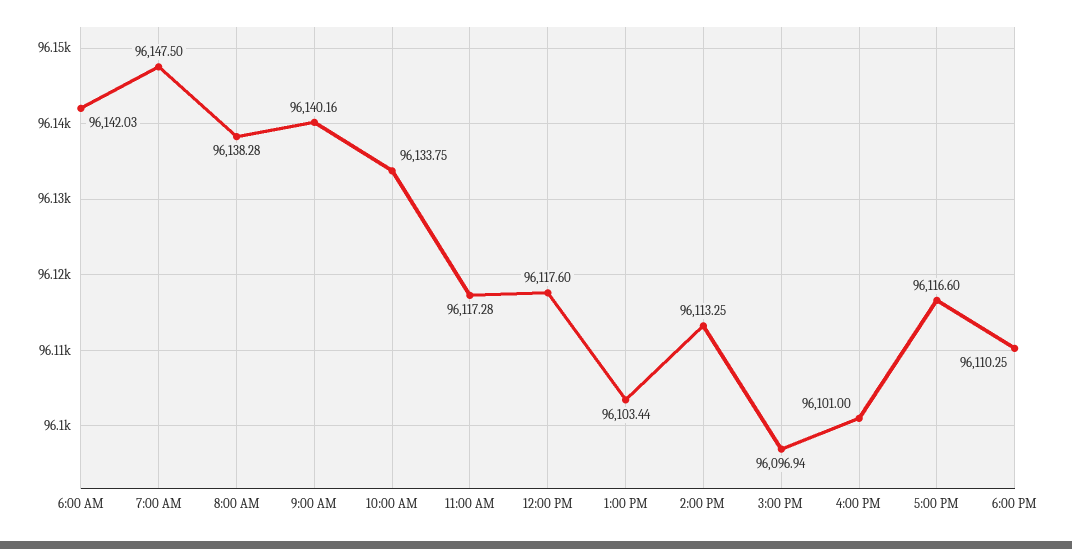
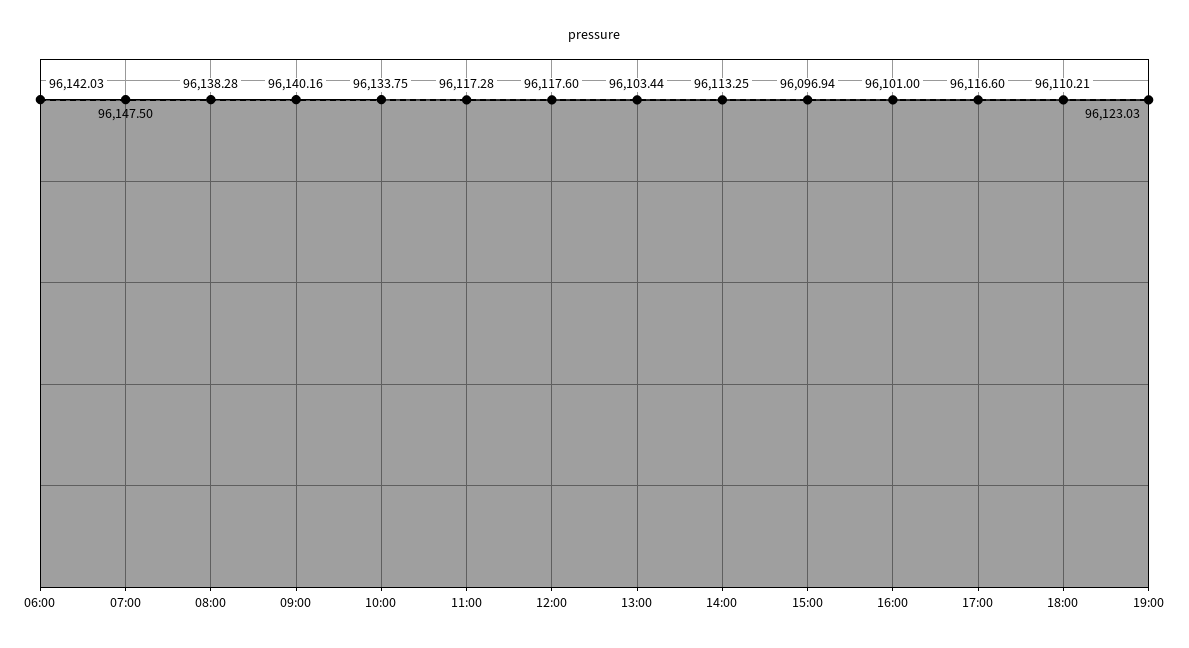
6:00 PM: 96110.25 -> 96110.21
19:00: none -> 96123.03

